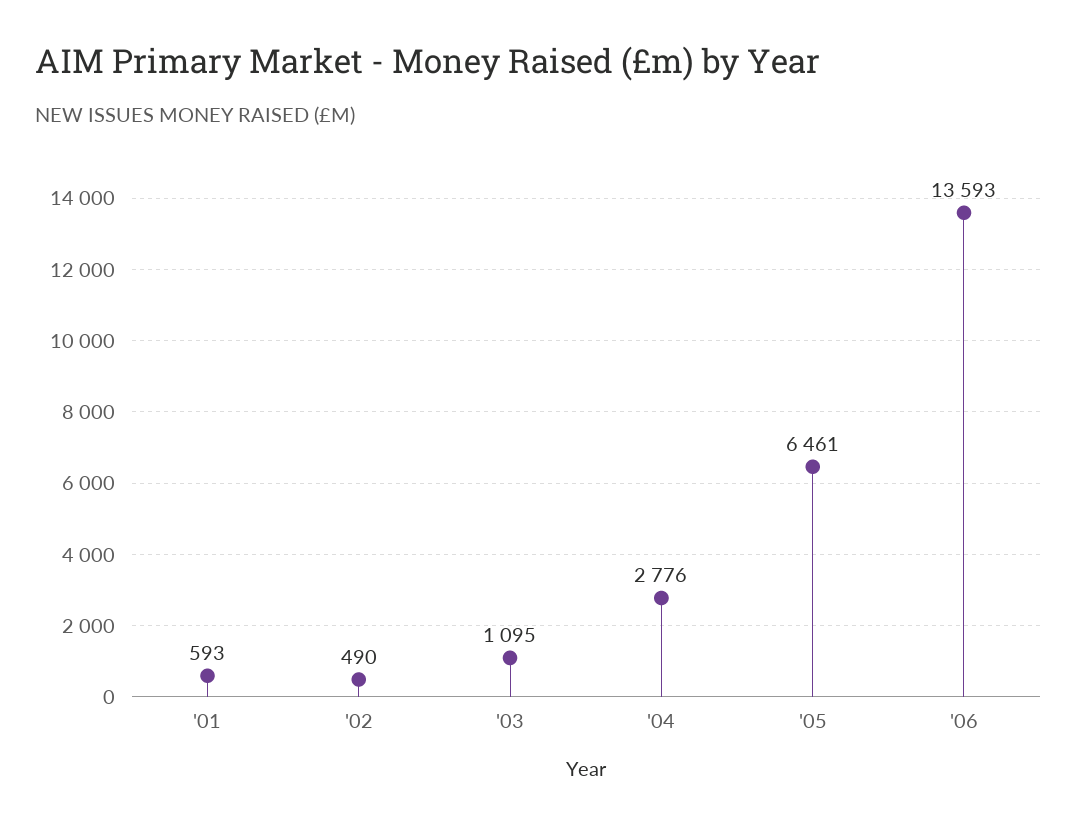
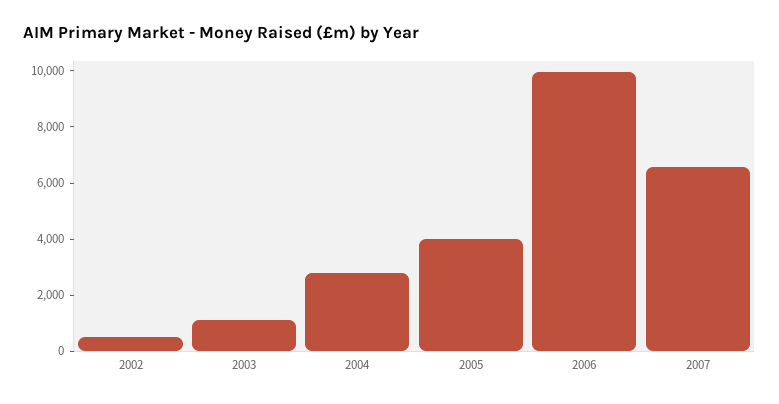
'01: 593 -> none
'05: 6461 -> 4000
'06: 13593 -> 10000
2007: none -> 6500

